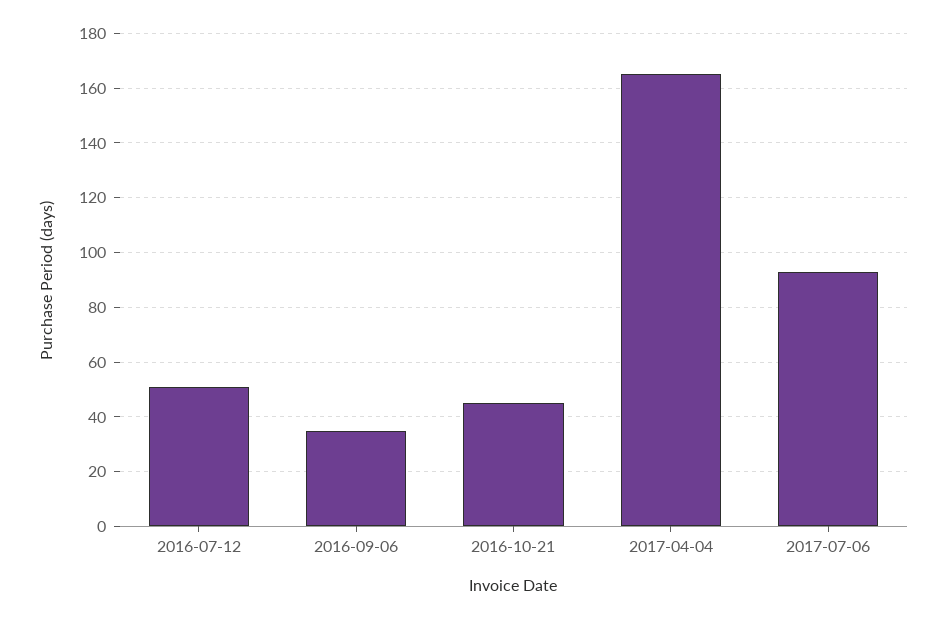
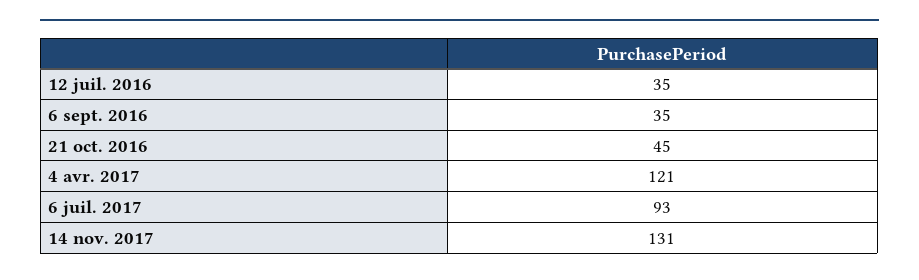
2016-07-12: 50 -> 35
2017-04-04: 165 -> 121
14 nov. 2017: none -> 131

